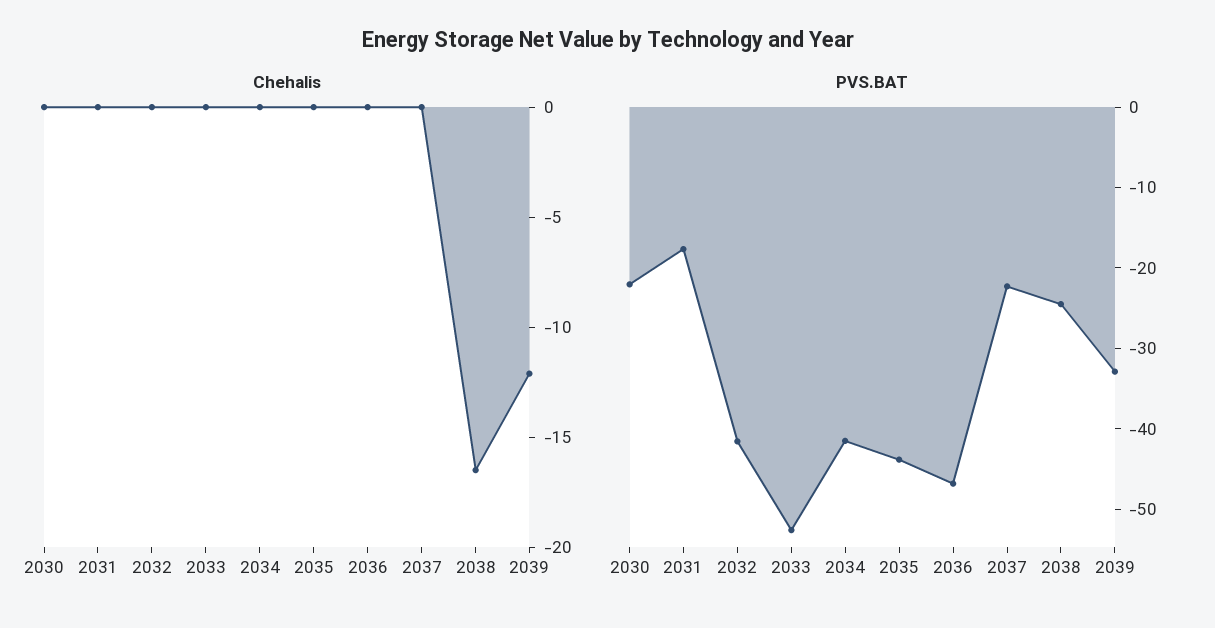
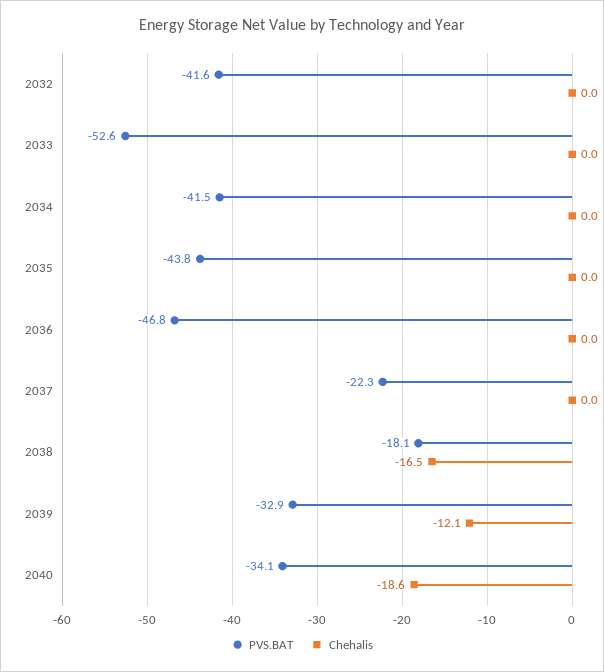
Chehalis, 2030: 0 -> none
Chehalis, 2031: 0 -> none
PVS.BAT, 2030: -22 -> none
PVS.BAT, 2031: -18 -> none
PVS.BAT, 2038: -24 -> -18.1
PVS.BAT, 2040: none -> -34.1
Chehalis, 2040: none -> -18.6

